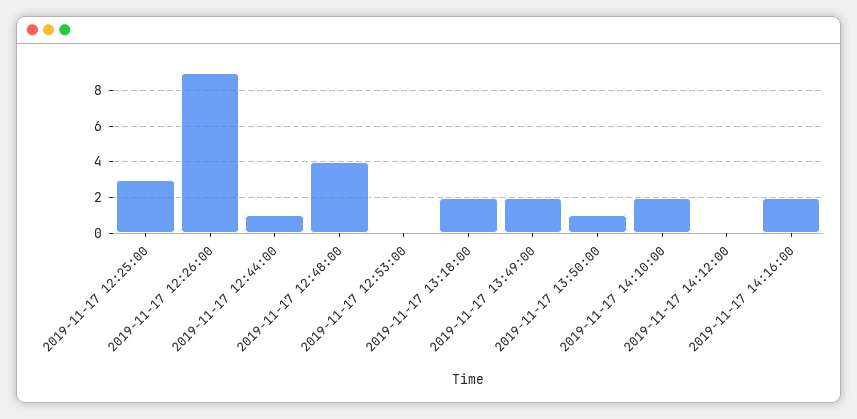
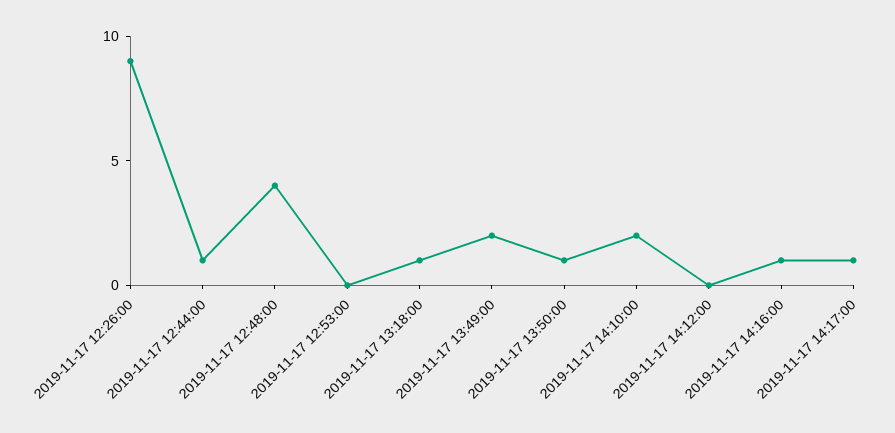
2019-11-17 12:25:00: 3 -> none
2019-11-17 13:18:00: 2 -> 1
2019-11-17 14:16:00: 2 -> 1
2019-11-17 14:17:00: none -> 1

